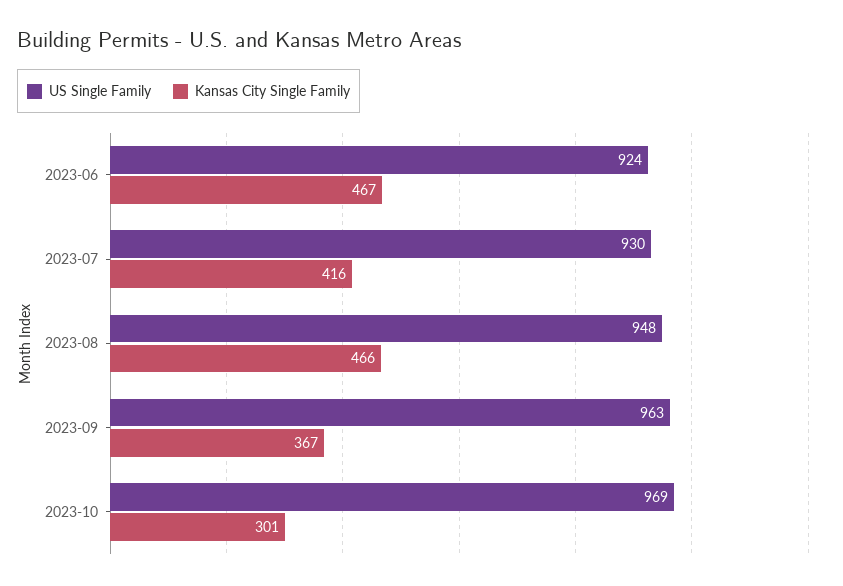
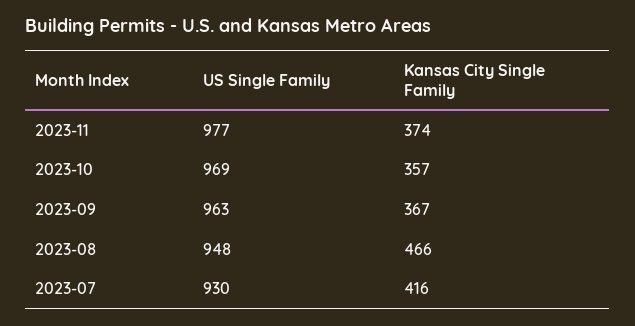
US Single Family, 2023-06: 924 -> none
Kansas City Single Family, 2023-06: 467 -> none
Kansas City Single Family, 2023-10: 301 -> 357
US Single Family, 2023-11: none -> 977
Kansas City Single Family, 2023-11: none -> 374

